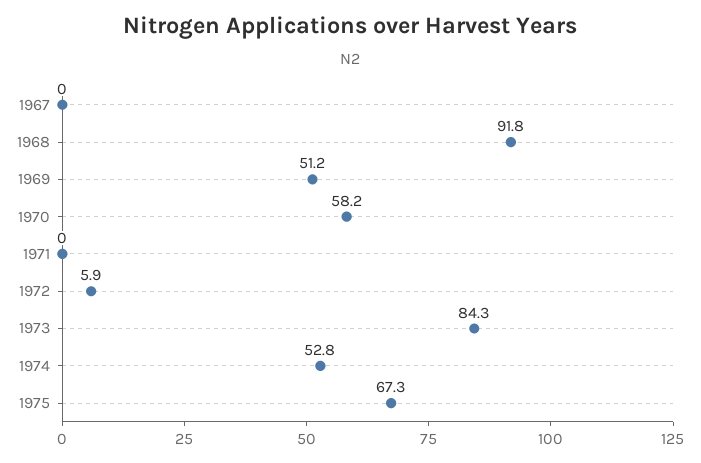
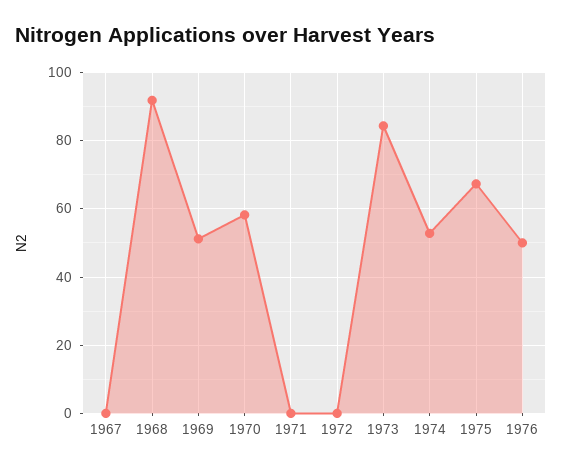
1972: 5.9 -> 0
1976: none -> 50

